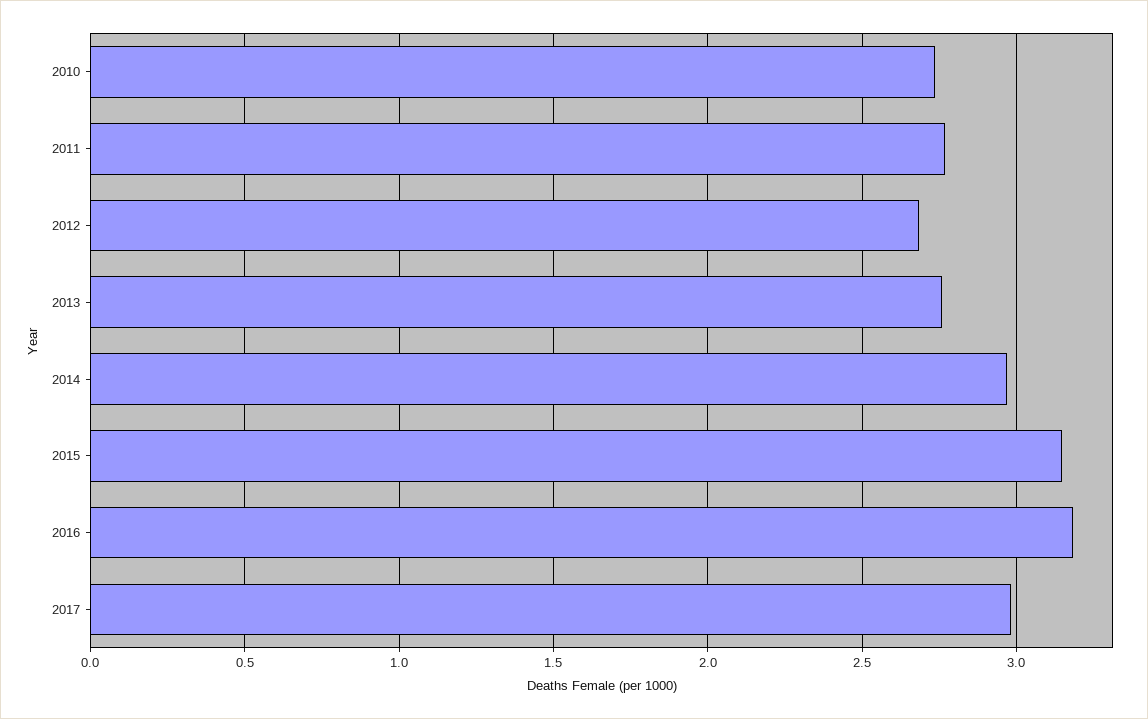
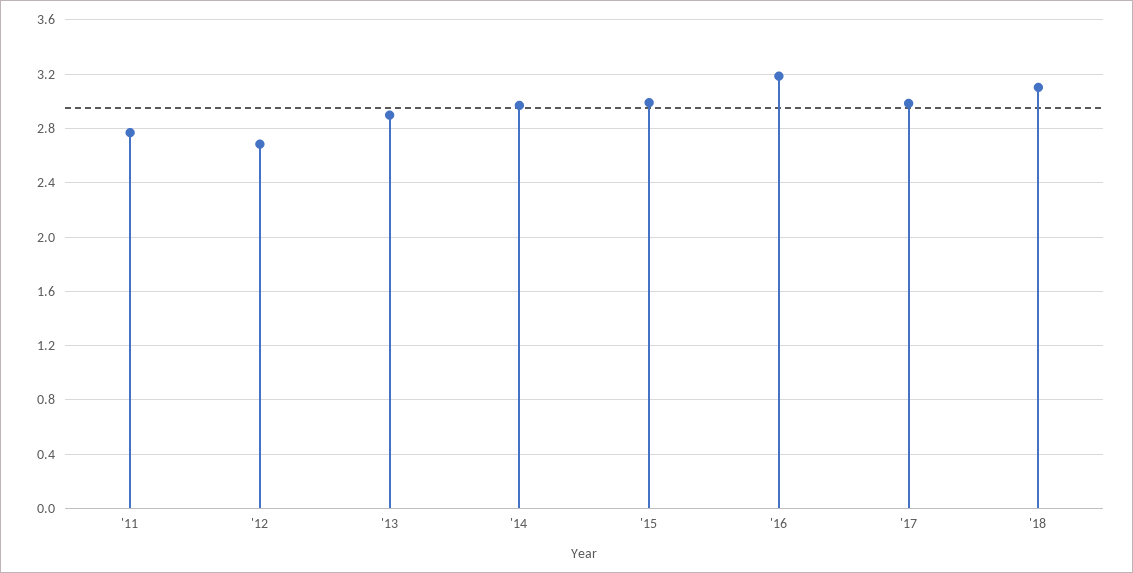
2010: 2.75 -> none
2013: 2.75 -> 2.9
2015: 3.15 -> 3
'18: none -> 3.1

